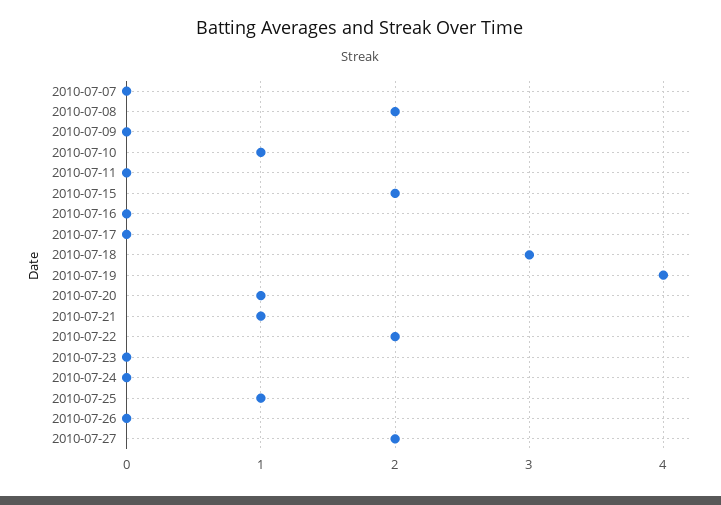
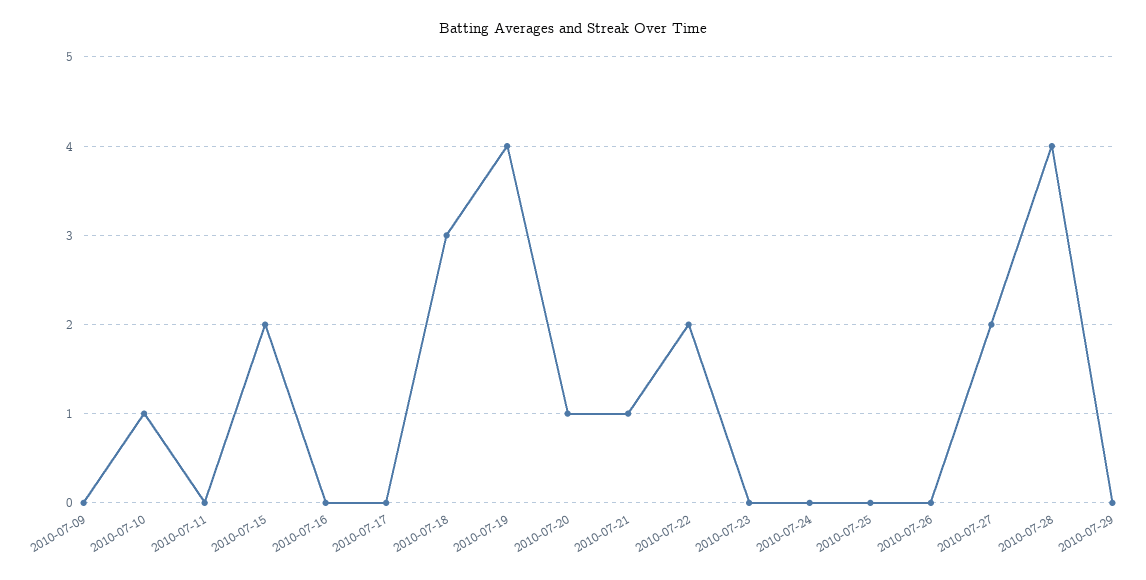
2010-07-07: 0 -> none
2010-07-08: 2 -> none
2010-07-25: 1 -> 0
2010-07-28: none -> 4
2010-07-29: none -> 0

